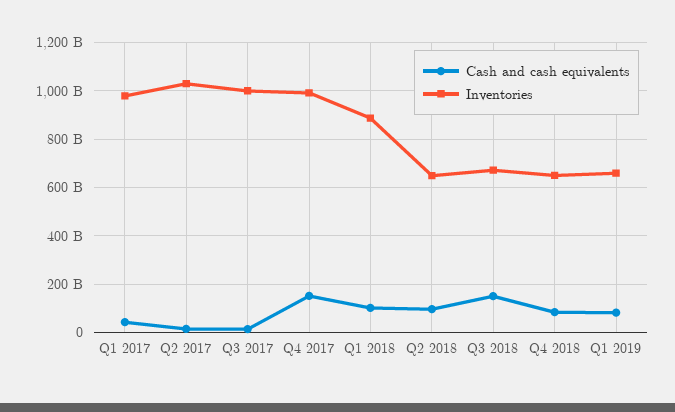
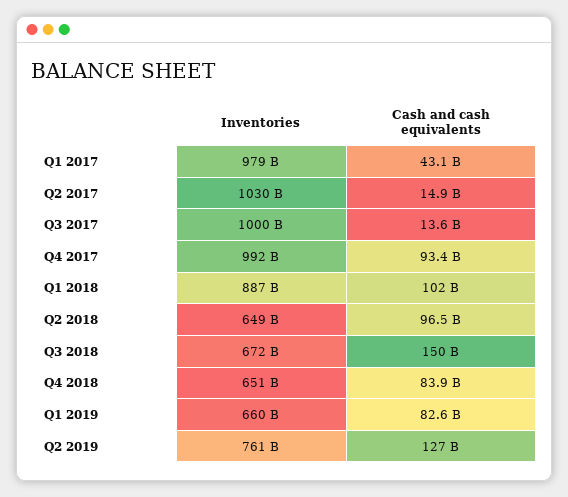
Cash and cash equivalents, Q4 2017: 150000000000 -> 93400000000
Inventories, Q2 2019: none -> 761000000000
Cash and cash equivalents, Q2 2019: none -> 127000000000

